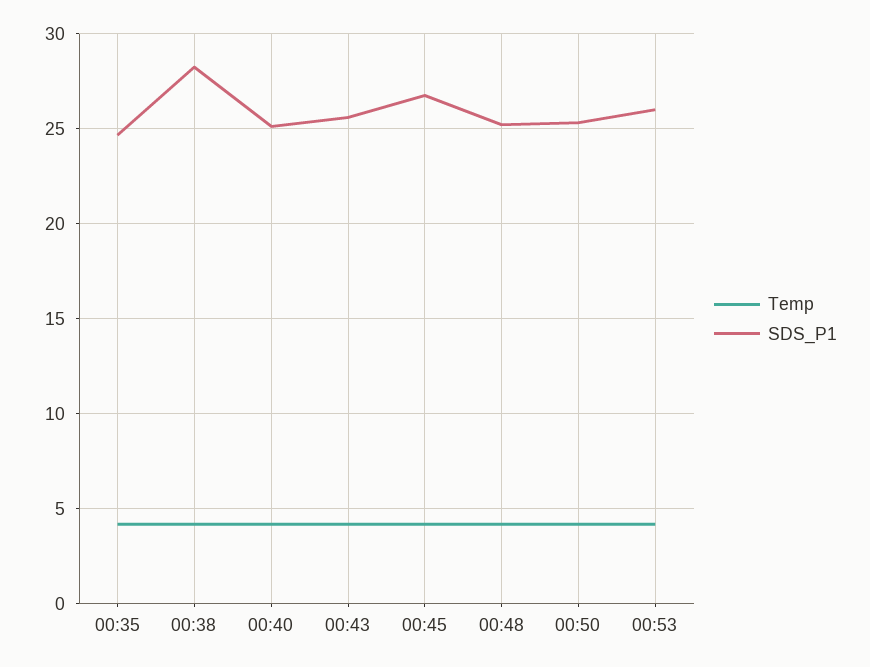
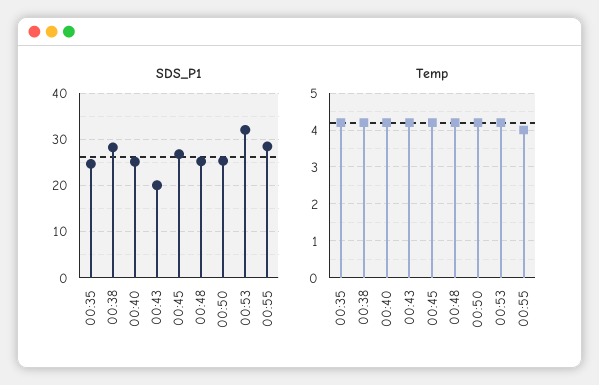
SDS_P1, 00:43: 25.5 -> 20
SDS_P1, 00:53: 26 -> 32
SDS_P1, 00:55: none -> 28
Temp, 00:55: none -> 4

